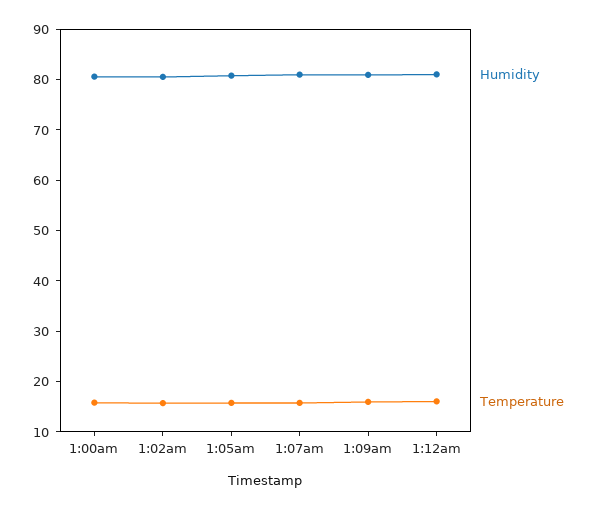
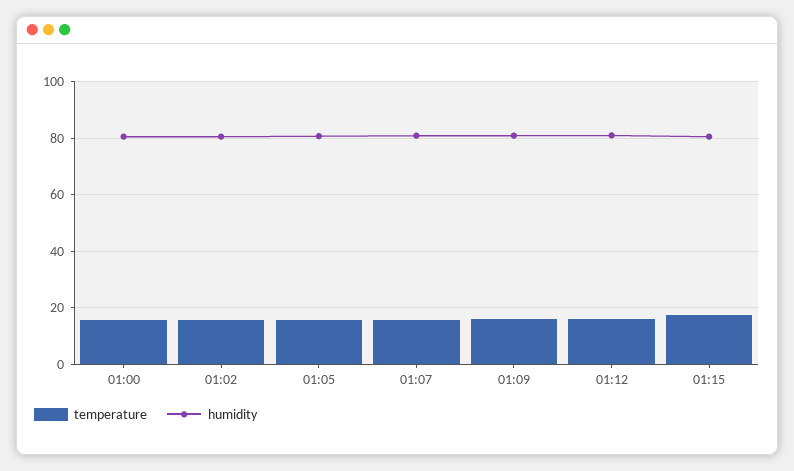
Temperature, 01:15: none -> 17.5
Humidity, 01:15: none -> 80

